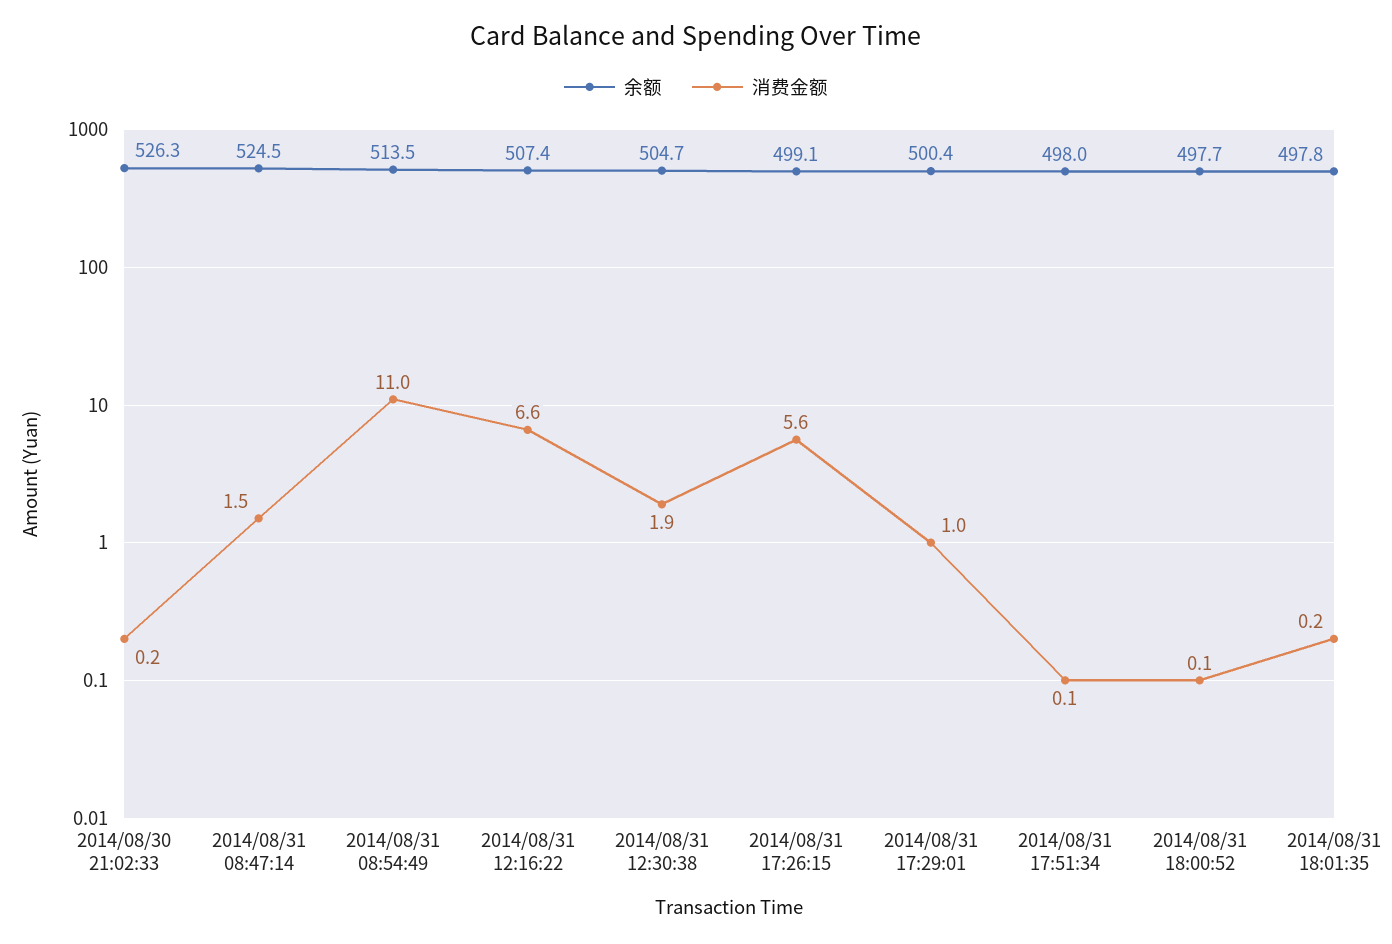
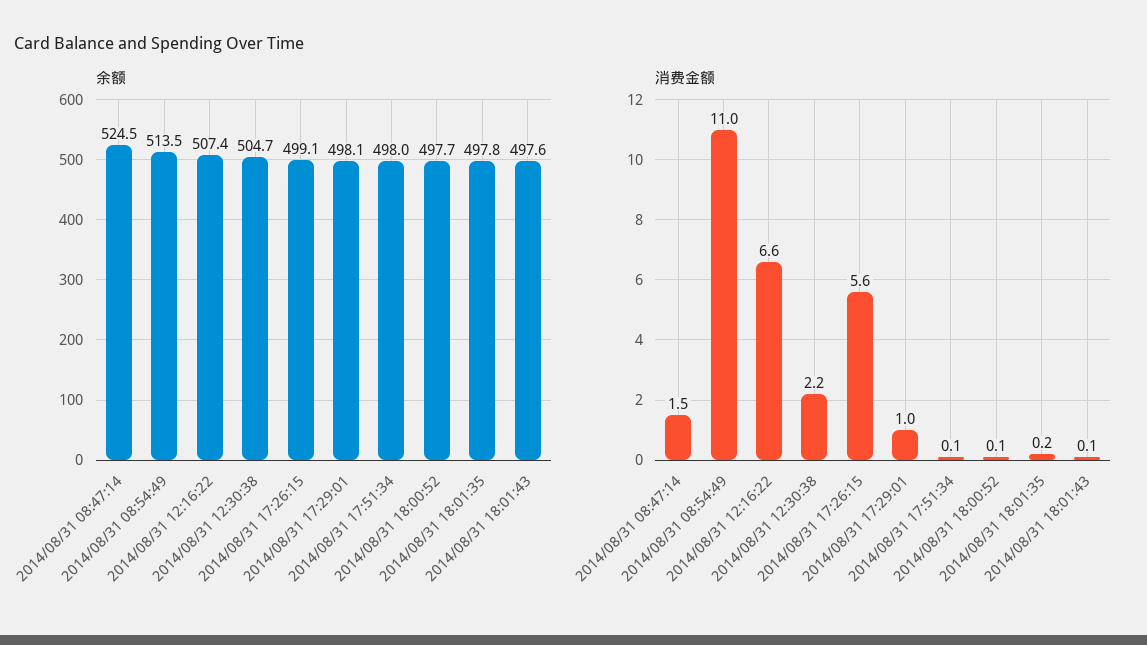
余额, 2014/08/30 21:02:33: 526.3 -> none
消费金额, 2014/08/30 21:02:33: 0.2 -> none
消费金额, 2014/08/31 12:30:38: 1.9 -> 2.2
余额, 2014/08/31 17:29:01: 500.4 -> 498.1
余额, 2014/08/31 18:01:43: none -> 497.6
消费金额, 2014/08/31 18:01:43: none -> 0.1

